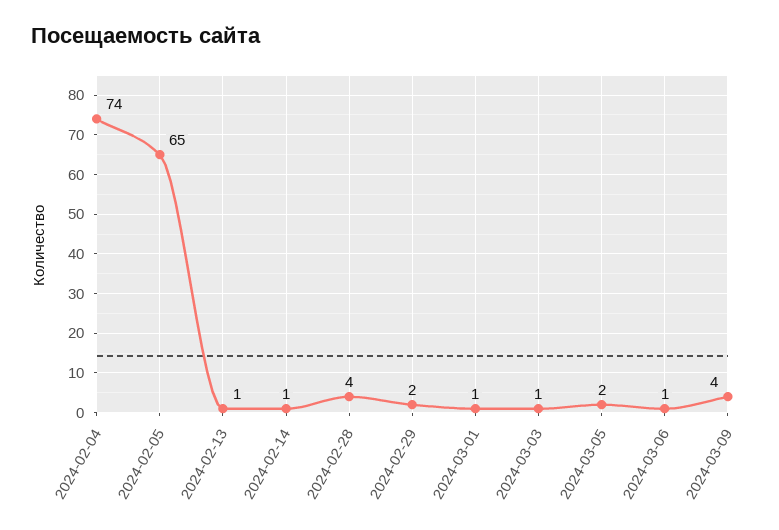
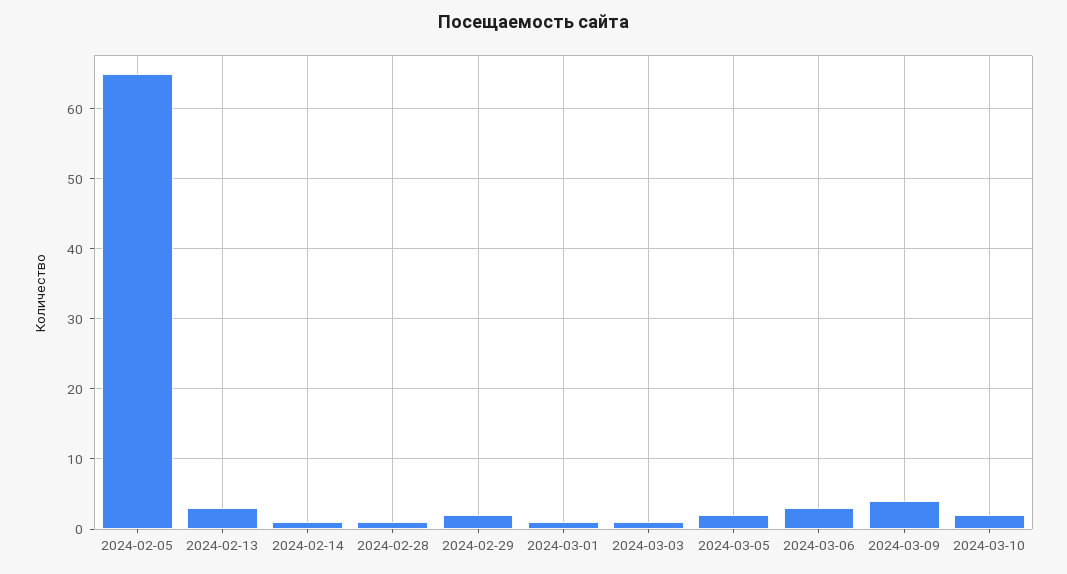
2024-02-04: 74 -> none
2024-02-13: 1 -> 3
2024-02-28: 4 -> 1
2024-03-06: 1 -> 3
2024-03-10: none -> 2

